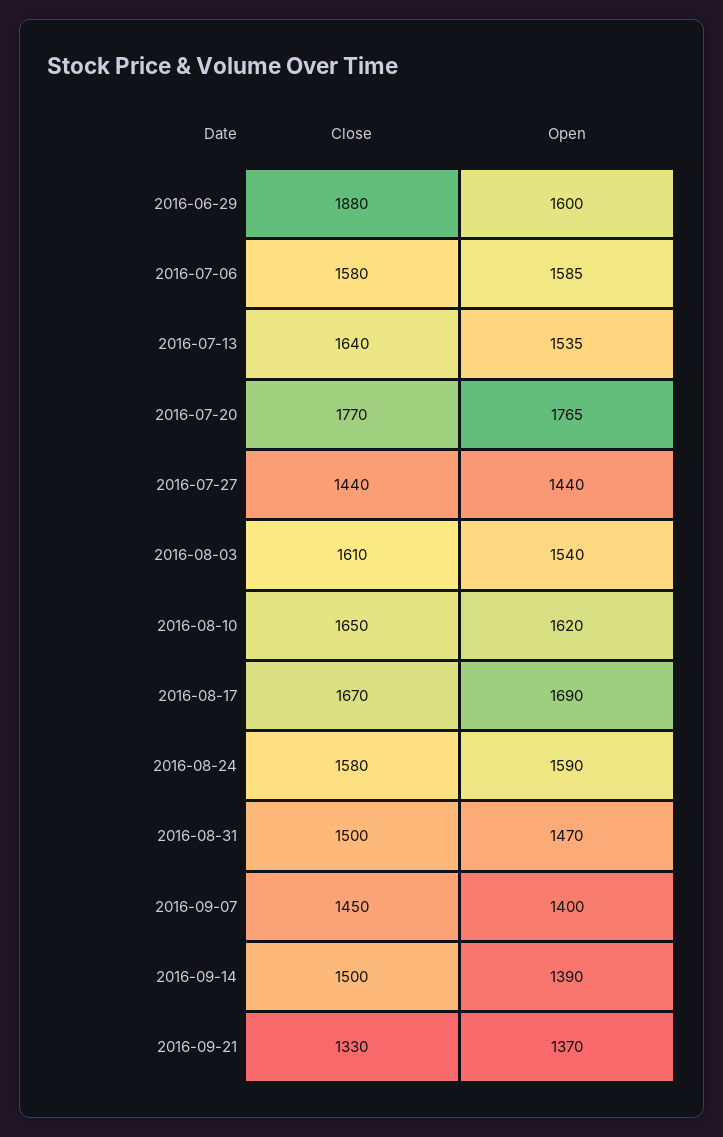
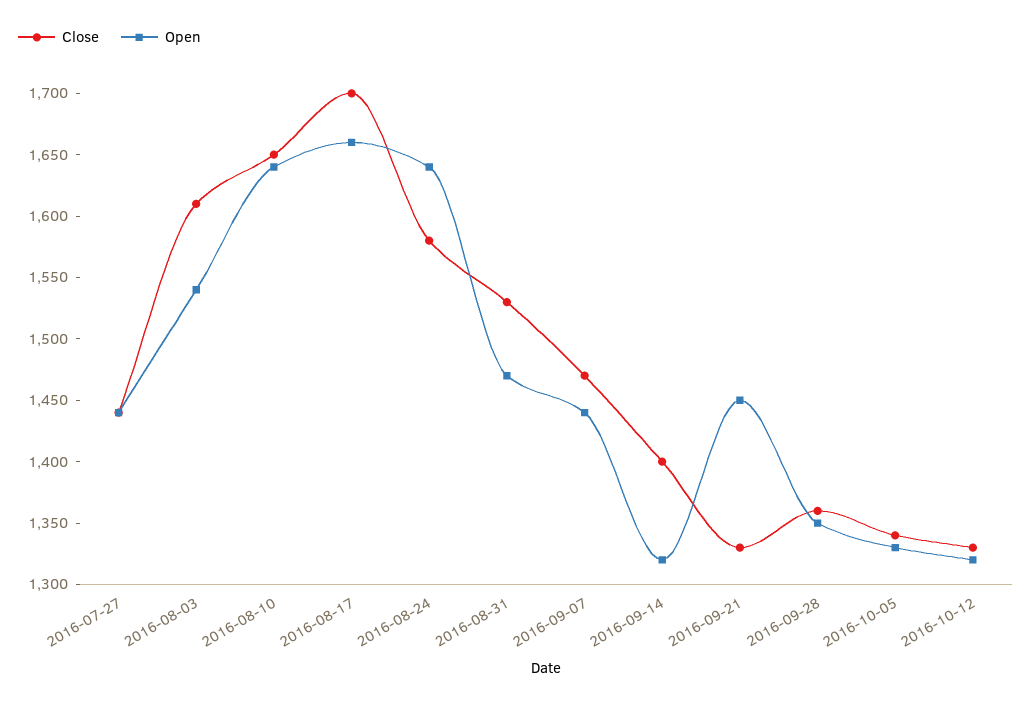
Close, 2016-06-29: 1880 -> none
Open, 2016-06-29: 1600 -> none
Close, 2016-07-06: 1580 -> none
Open, 2016-07-06: 1585 -> none
Close, 2016-07-13: 1640 -> none
Open, 2016-07-13: 1535 -> none
Close, 2016-07-20: 1770 -> none
Open, 2016-07-20: 1765 -> none
Open, 2016-08-10: 1620 -> 1640
Close, 2016-08-17: 1670 -> 1700
Open, 2016-08-17: 1690 -> 1660
Open, 2016-08-24: 1590 -> 1640
Close, 2016-08-31: 1500 -> 1530
Close, 2016-09-07: 1450 -> 1470
Open, 2016-09-07: 1400 -> 1440
Close, 2016-09-14: 1500 -> 1400
Open, 2016-09-14: 1390 -> 1320
Open, 2016-09-21: 1370 -> 1450
Close, 2016-09-28: none -> 1360
Open, 2016-09-28: none -> 1350
Close, 2016-10-05: none -> 1340
Open, 2016-10-05: none -> 1330
Close, 2016-10-12: none -> 1330
Open, 2016-10-12: none -> 1320

